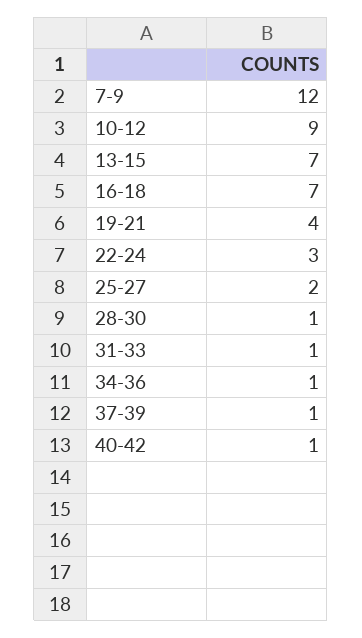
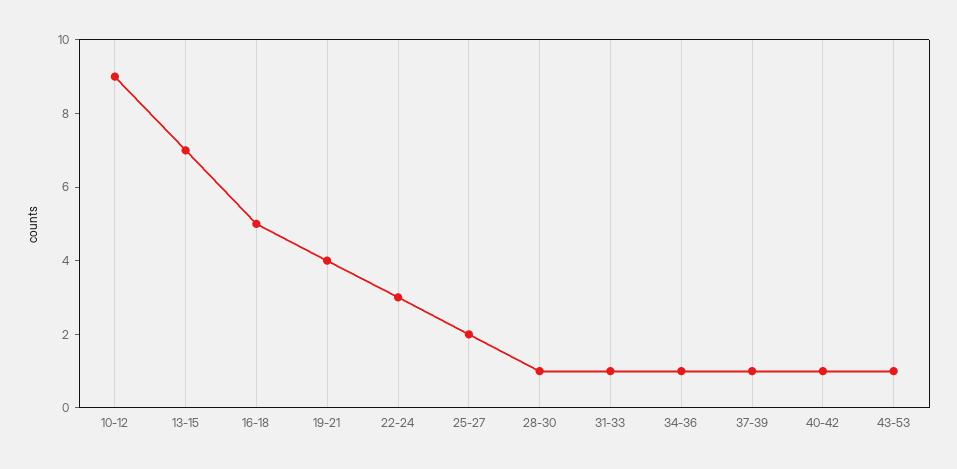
7-9: 12 -> none
16-18: 7 -> 5
43-53: none -> 1

